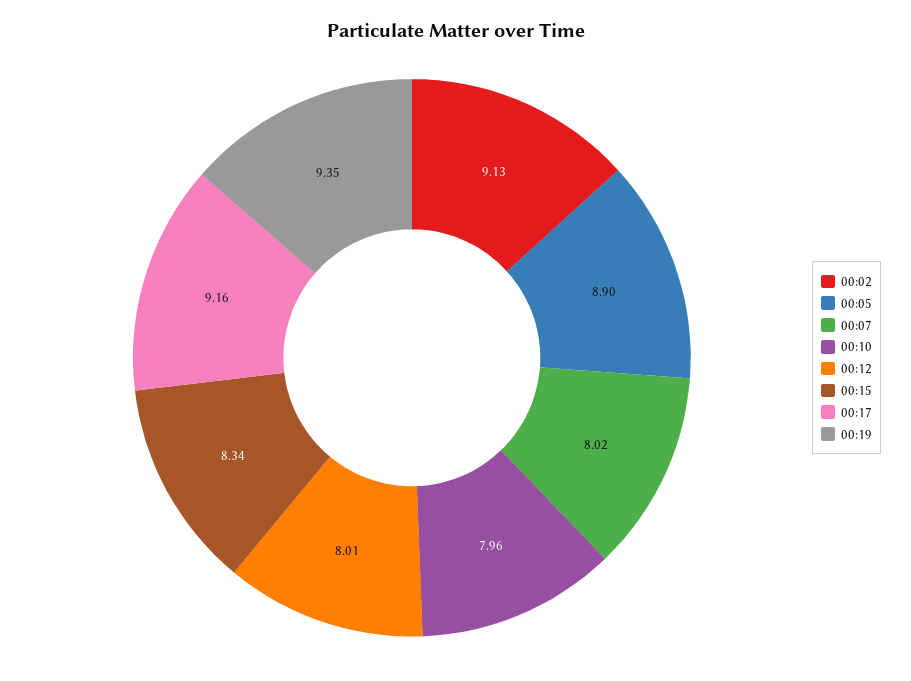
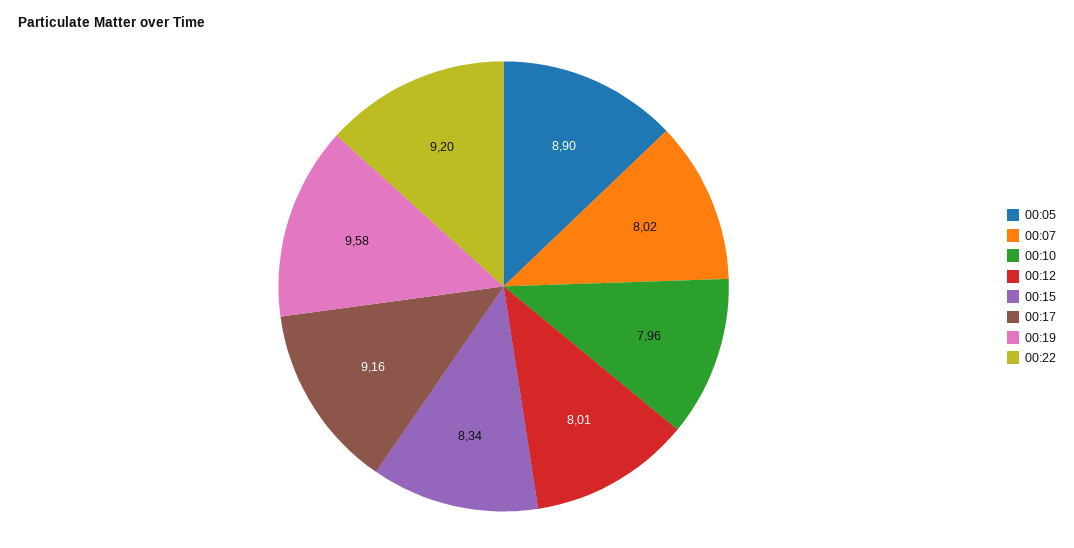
00:02: 9.13 -> none
00:19: 9.35 -> 9.58
00:22: none -> 9.2

